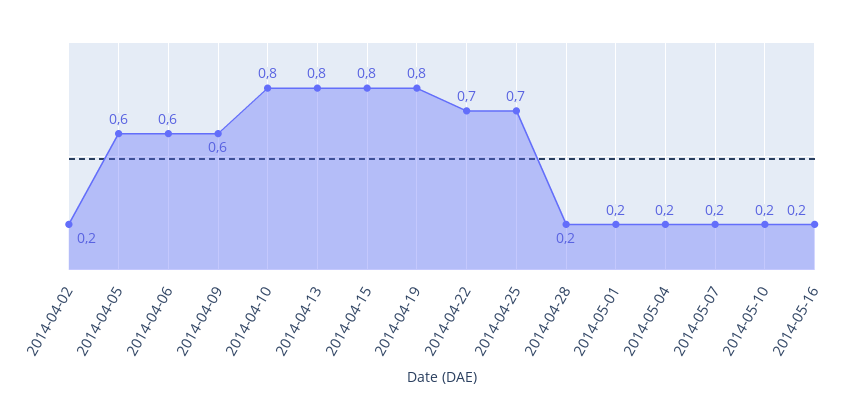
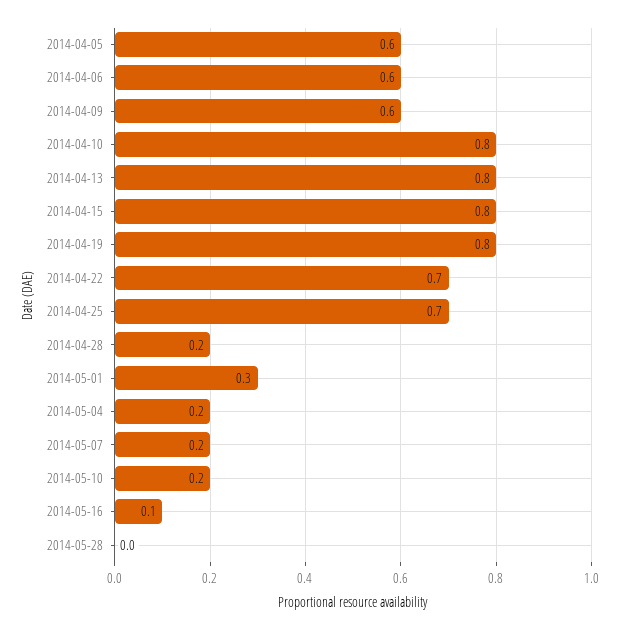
2014-04-02: 0.2 -> none
2014-05-01: 0.2 -> 0.3
2014-05-16: 0.2 -> 0.1
2014-05-28: none -> 0

